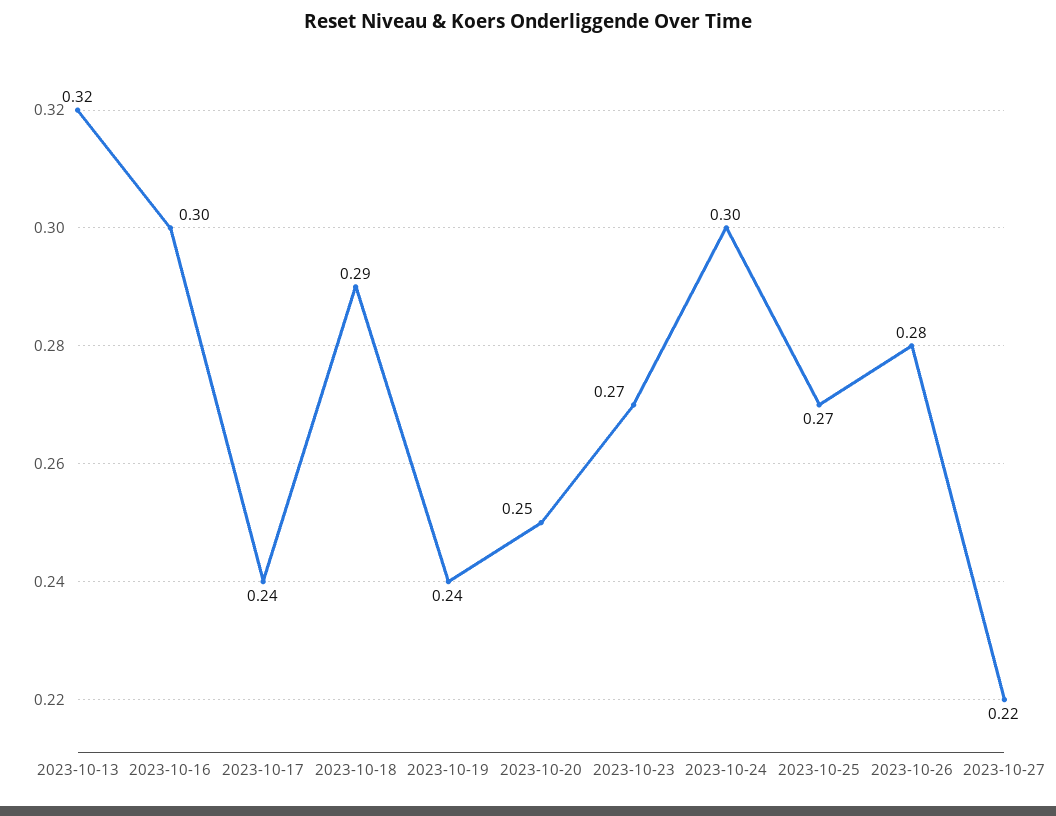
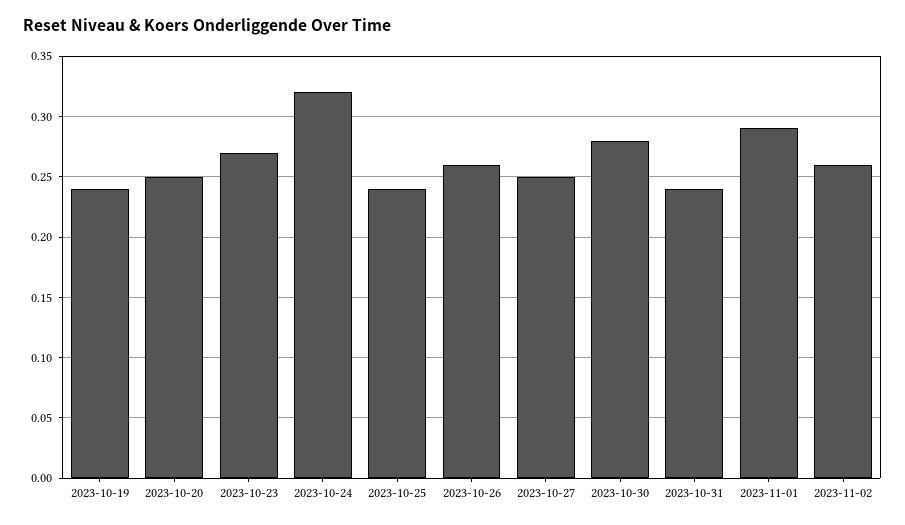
2023-10-13: 0.32 -> none
2023-10-16: 0.3 -> none
2023-10-17: 0.24 -> none
2023-10-18: 0.29 -> none
2023-10-24: 0.3 -> 0.32
2023-10-25: 0.27 -> 0.24
2023-10-26: 0.28 -> 0.26
2023-10-27: 0.22 -> 0.25
2023-10-30: none -> 0.28
2023-10-31: none -> 0.24
2023-11-01: none -> 0.29
2023-11-02: none -> 0.26

